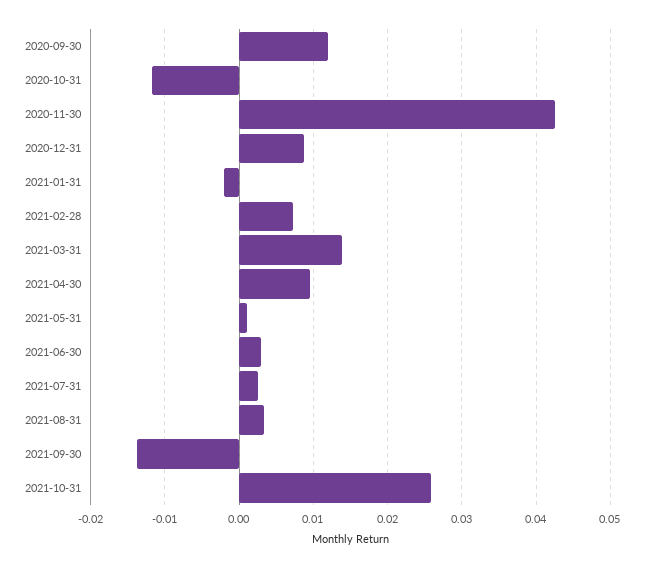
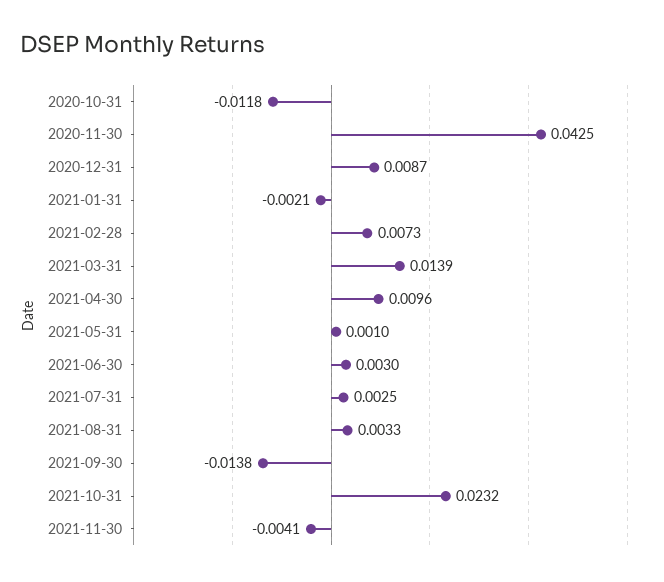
2020-09-30: 0.012 -> none
2021-10-31: 0.026 -> 0.0232
2021-11-30: none -> -0.0041

